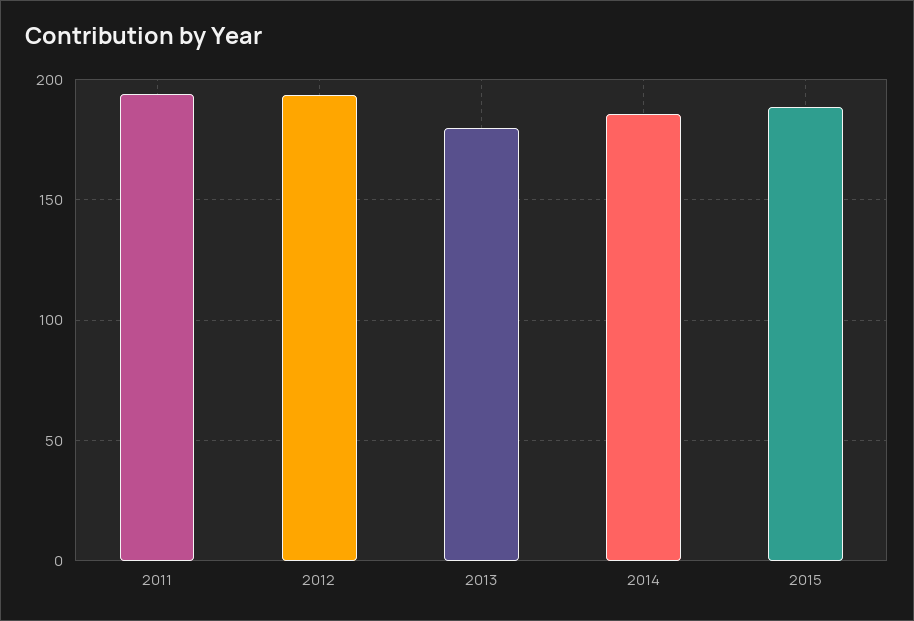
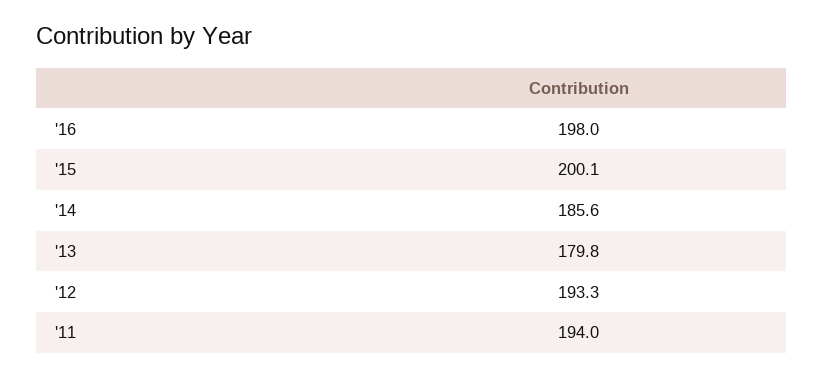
2015: 190 -> 200.1
'16: none -> 198

